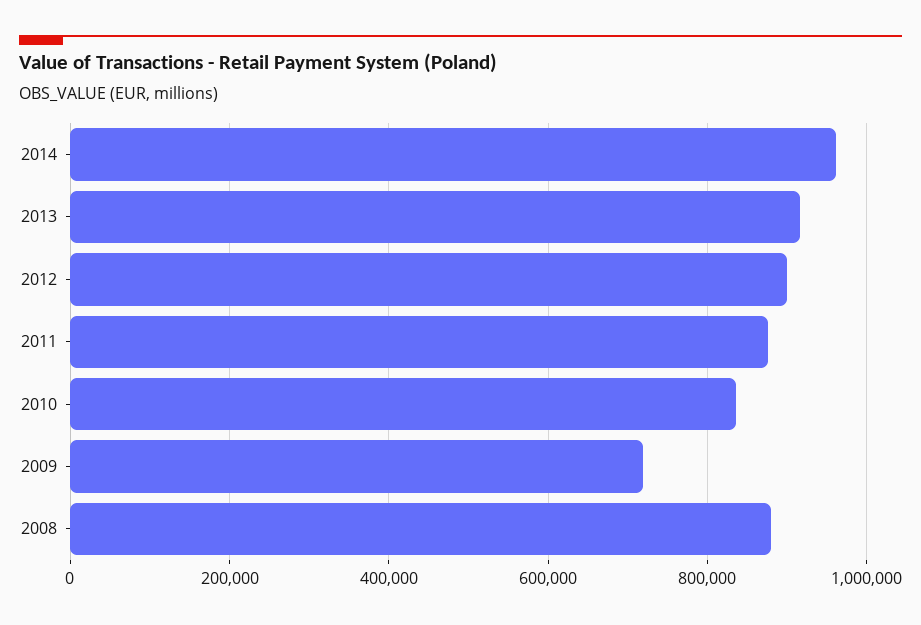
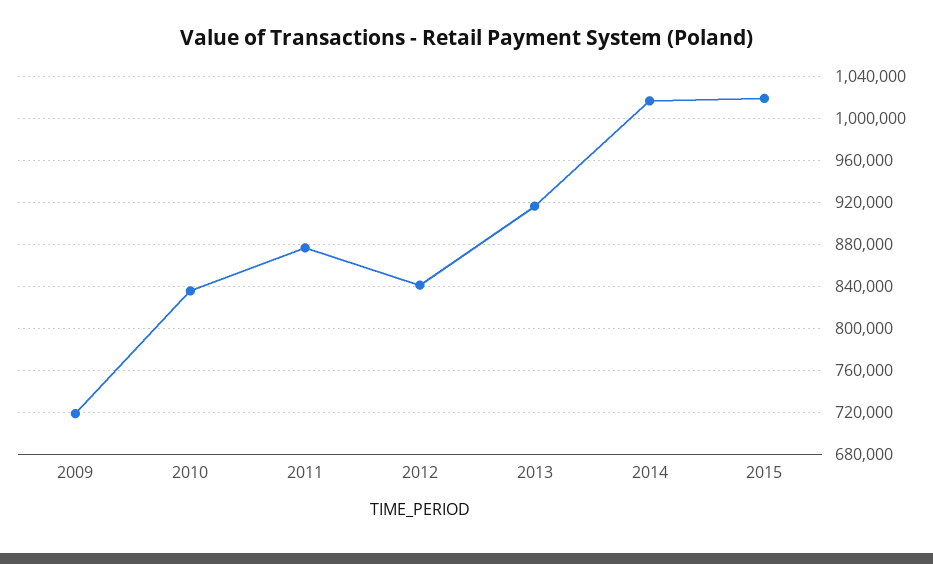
2014: 960000 -> 1020000
2012: 900000 -> 840000
2008: 880000 -> none
2015: none -> 1020000

